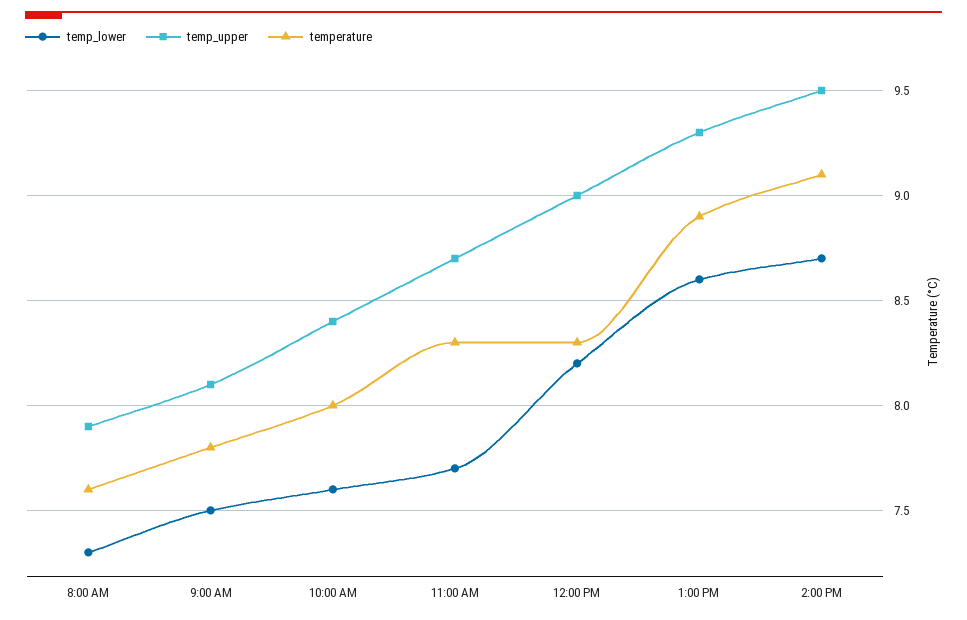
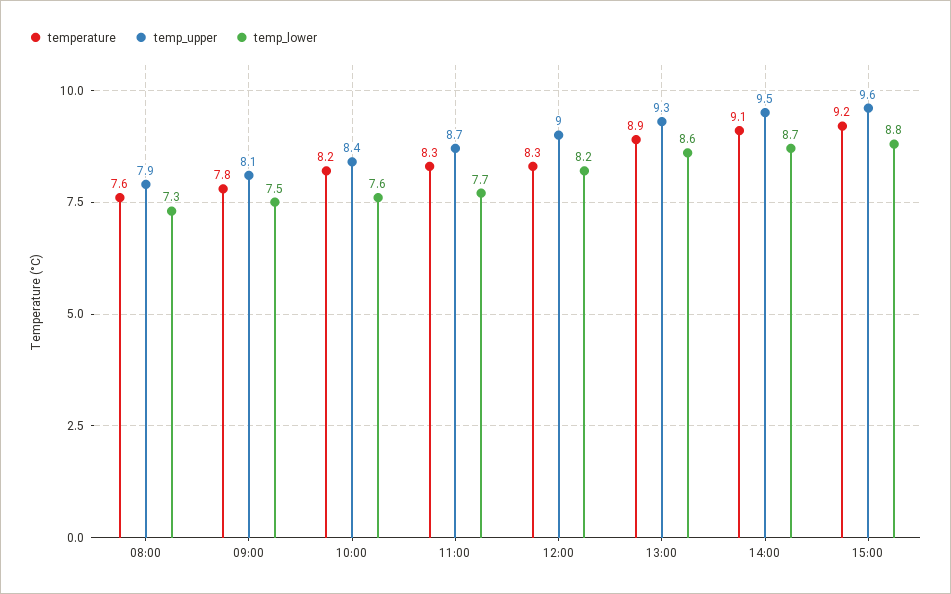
temperature, 10:00 AM: 8 -> 8.2
temperature, 15:00: none -> 9.2
temp_upper, 15:00: none -> 9.6
temp_lower, 15:00: none -> 8.8

